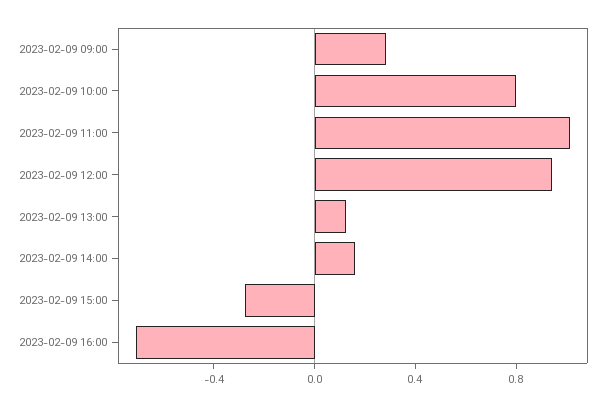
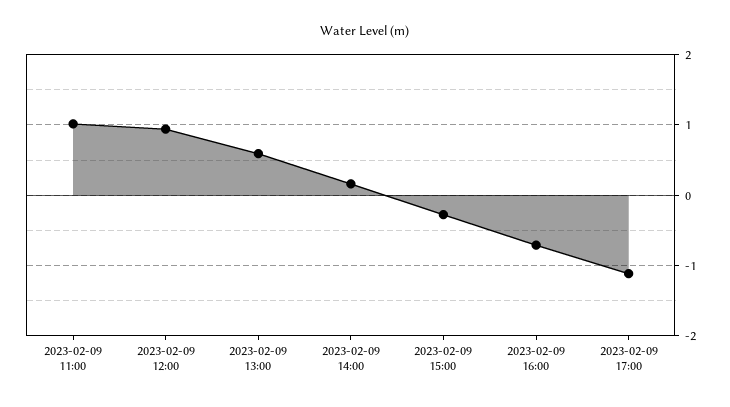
2023-02-09 09:00: 0.3 -> none
2023-02-09 10:00: 0.8 -> none
2023-02-09 13:00: 0.1 -> 0.6
2023-02-09 17:00: none -> -1.1

